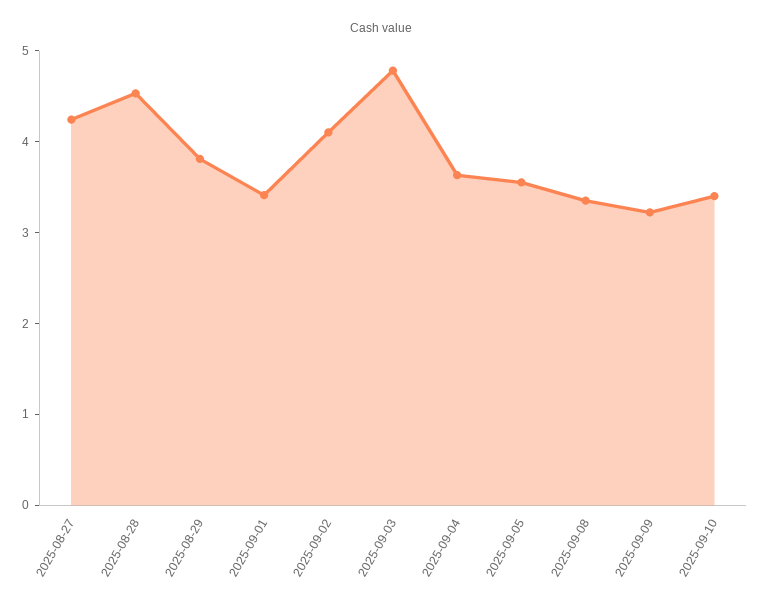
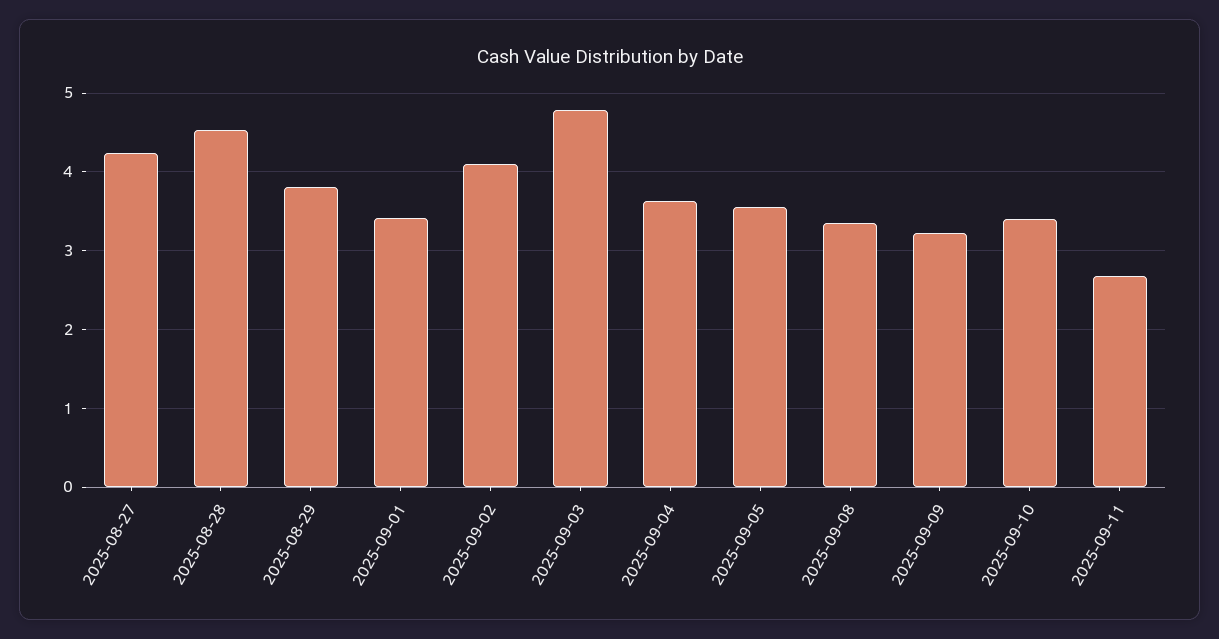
2025-09-11: none -> 2.7

